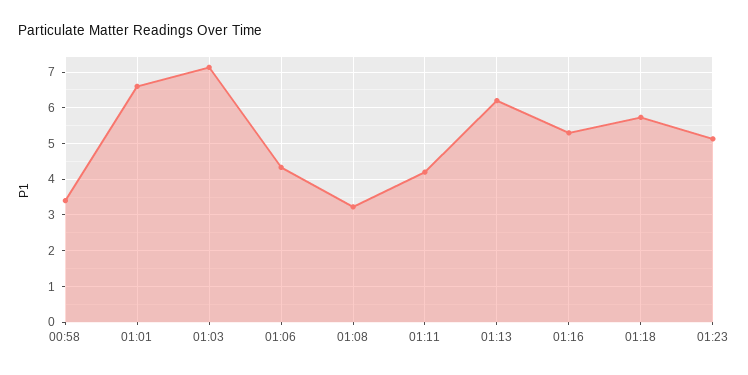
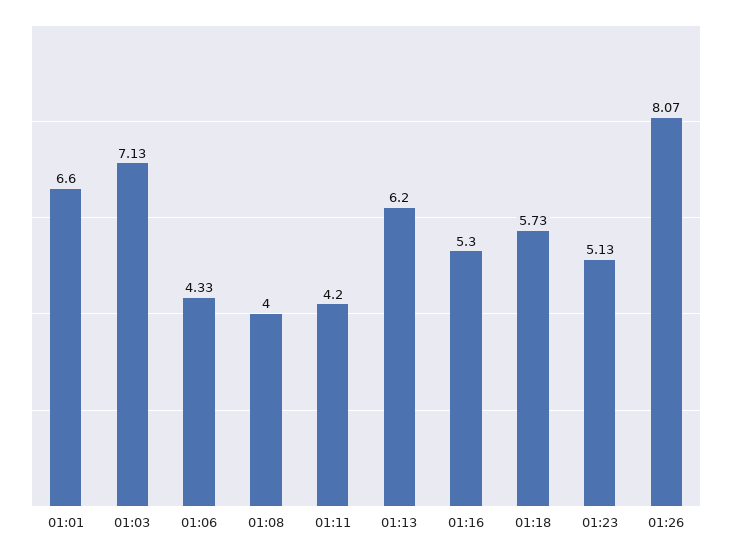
00:58: 3.4 -> none
01:08: 3.2 -> 4
01:26: none -> 8.07

